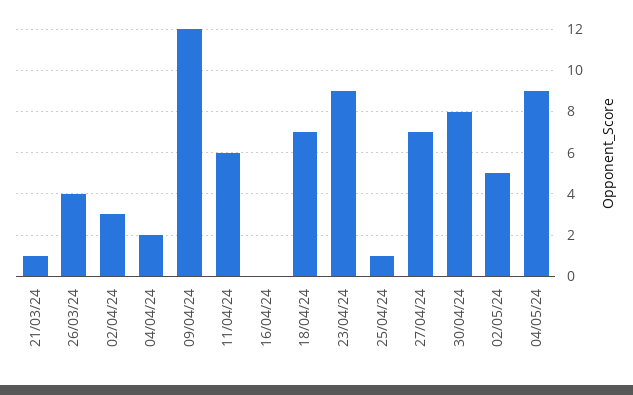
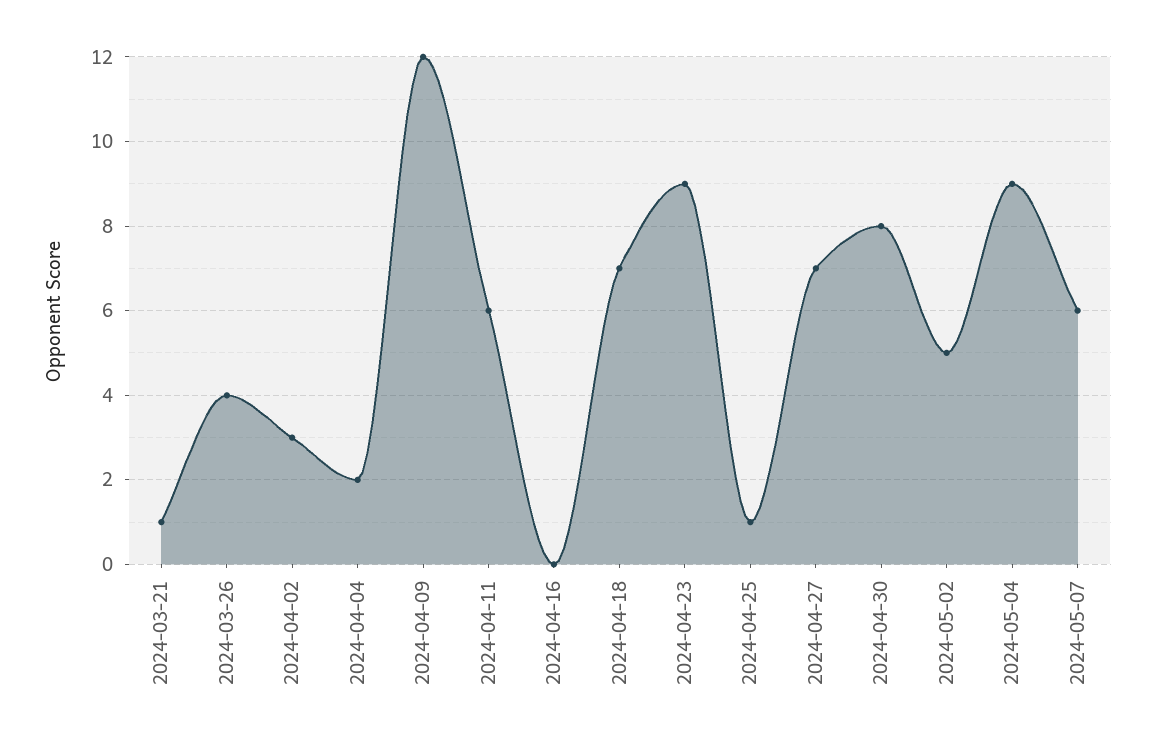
2024-05-07: none -> 6

